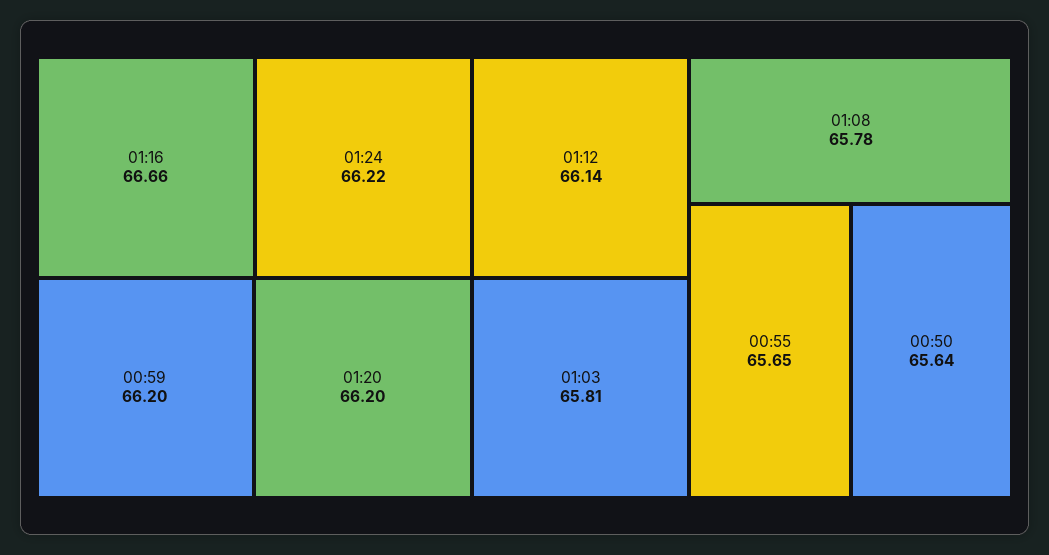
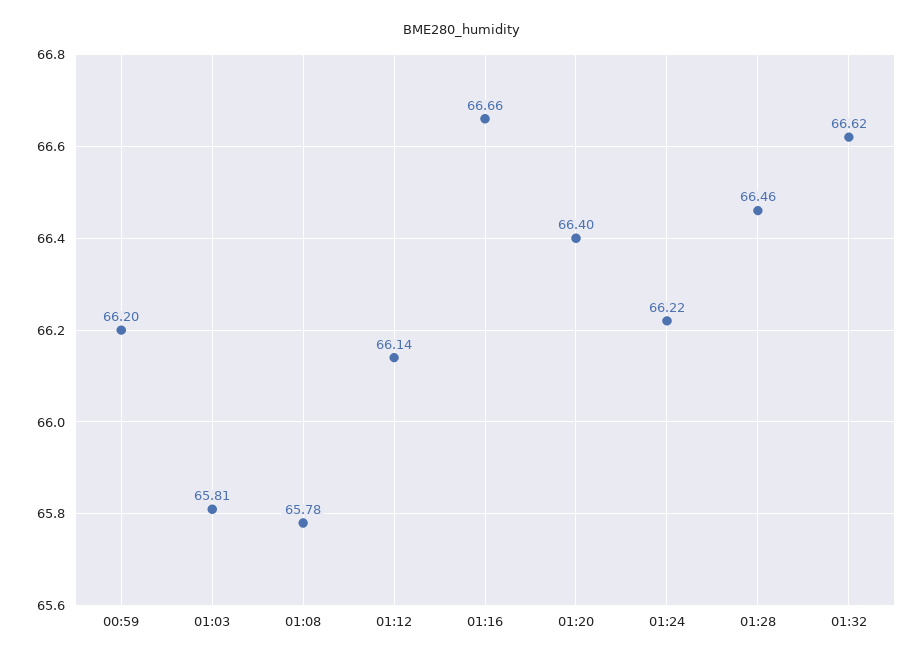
01:20: 66.2 -> 66.4
00:55: 65.65 -> none
00:50: 65.64 -> none
01:28: none -> 66.46
01:32: none -> 66.62

